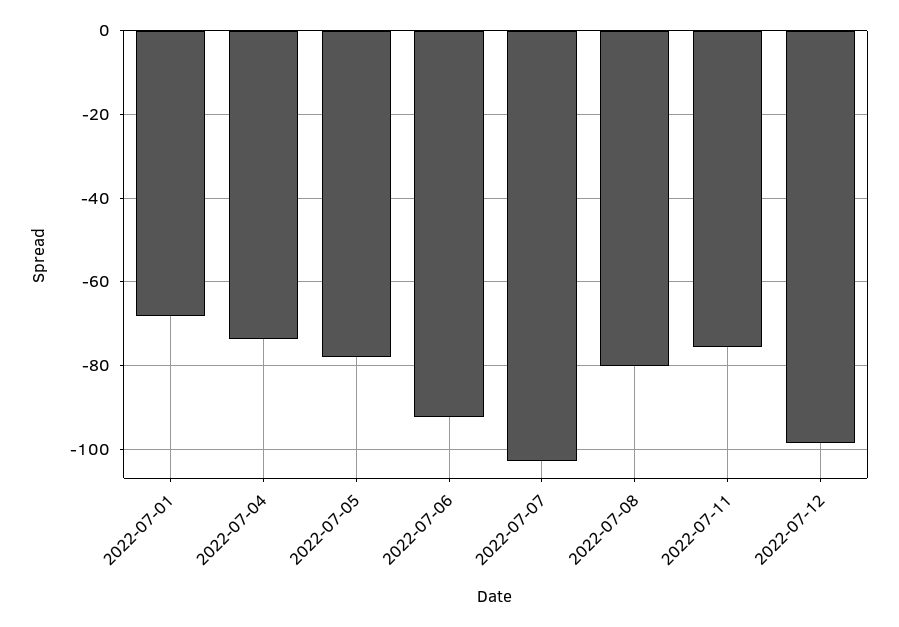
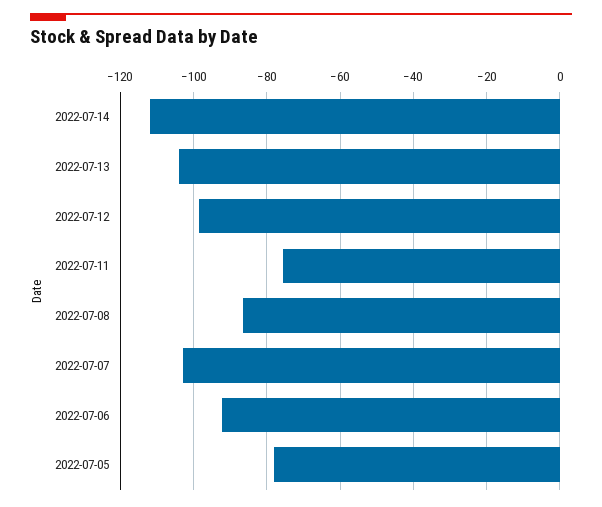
2022-07-01: -68 -> none
2022-07-04: -74 -> none
2022-07-08: -80 -> -86
2022-07-14: none -> -112
2022-07-13: none -> -104

